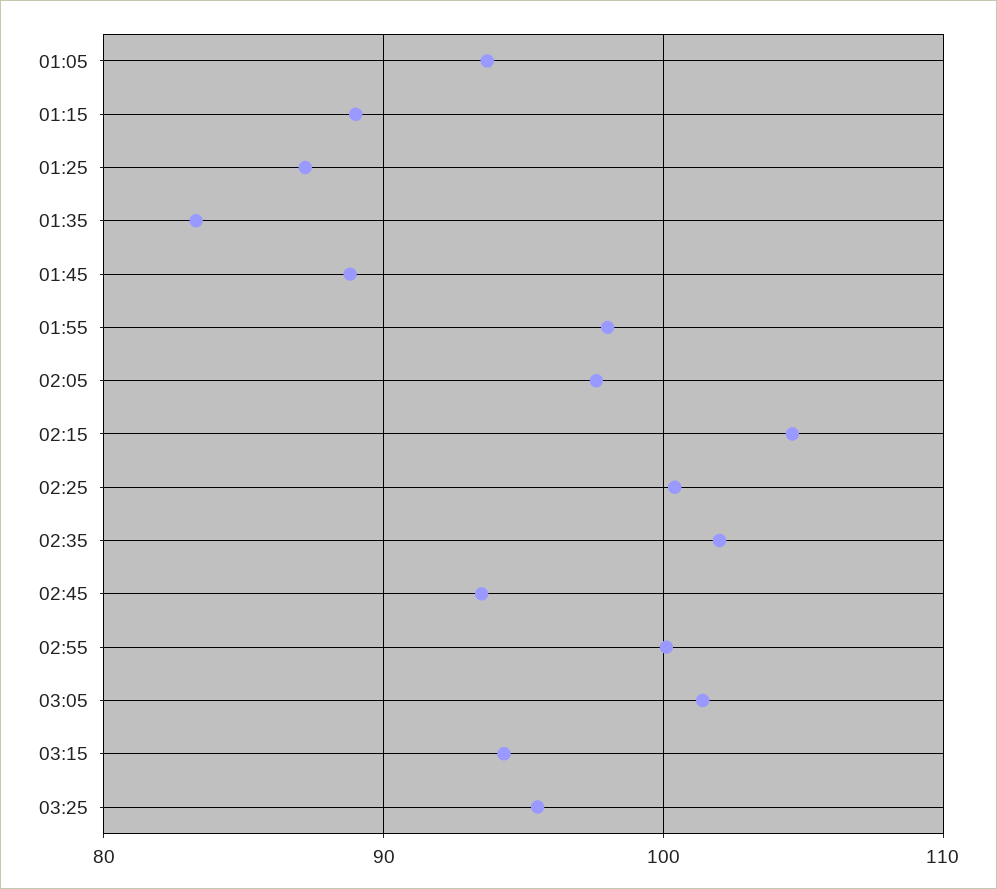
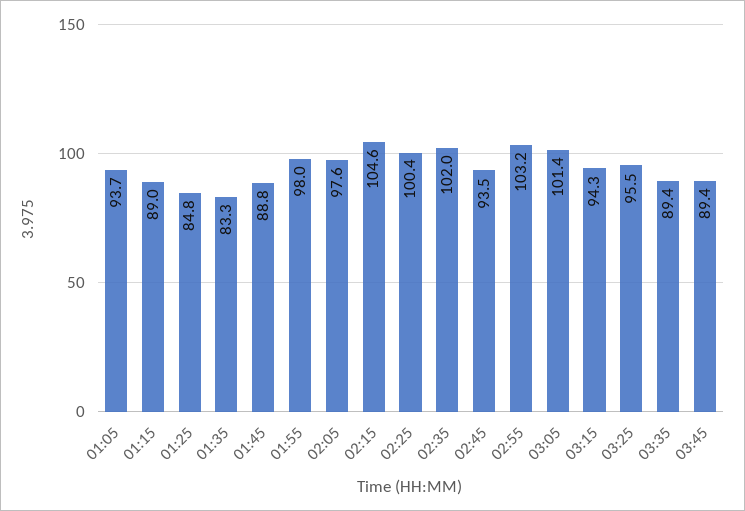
01:25: 87 -> 84.8
02:55: 100 -> 103.2
03:35: none -> 89.4
03:45: none -> 89.4

